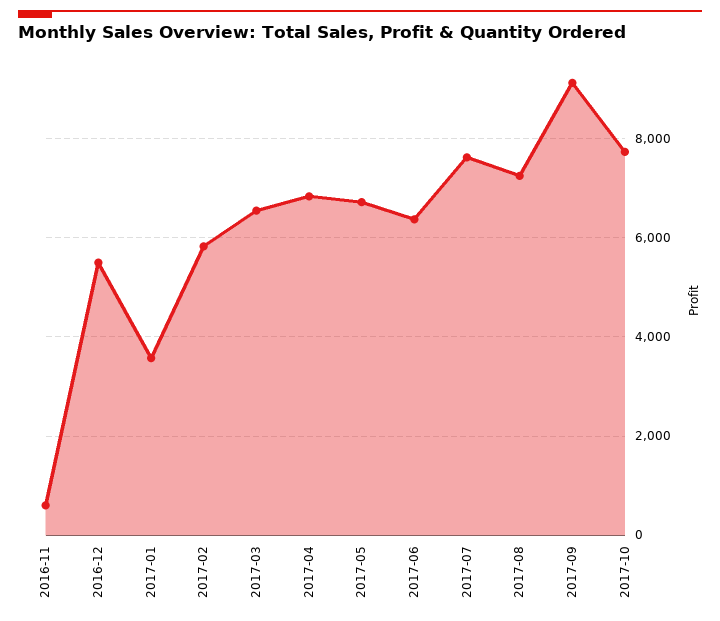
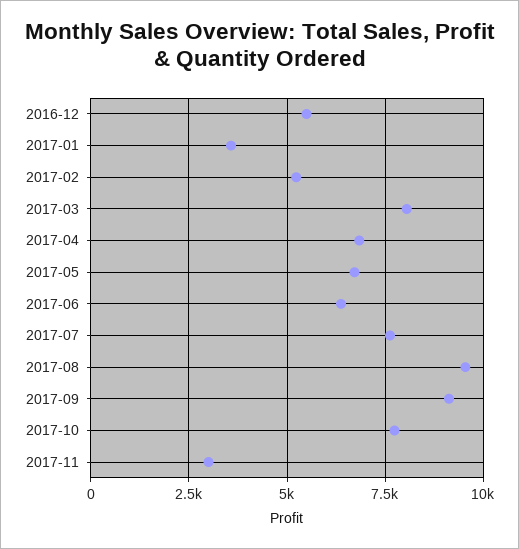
2016-11: 600 -> none
2017-02: 5800 -> 5250
2017-03: 6600 -> 8000
2017-08: 7200 -> 9500
2017-11: none -> 3000

